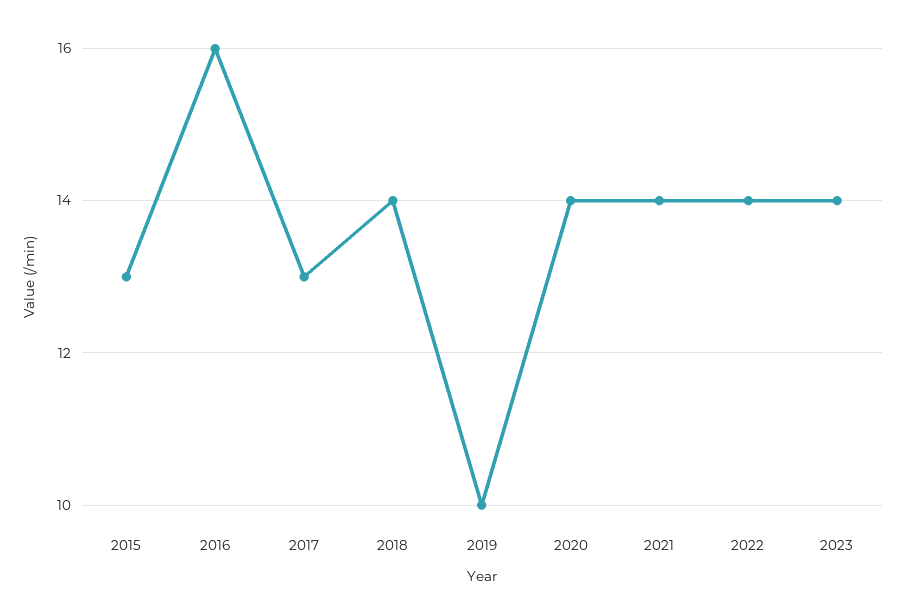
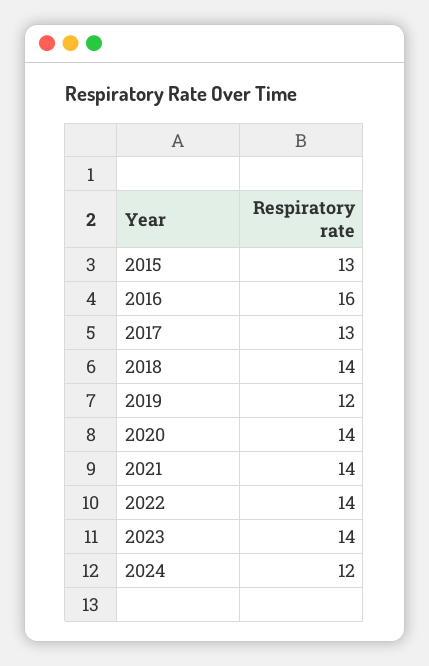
2019: 10 -> 12
2024: none -> 12

